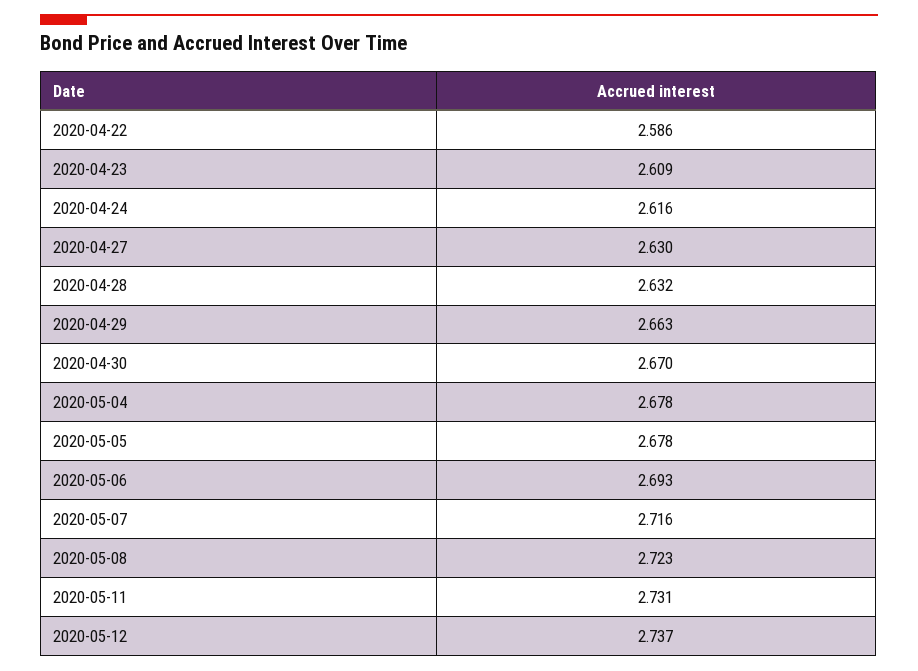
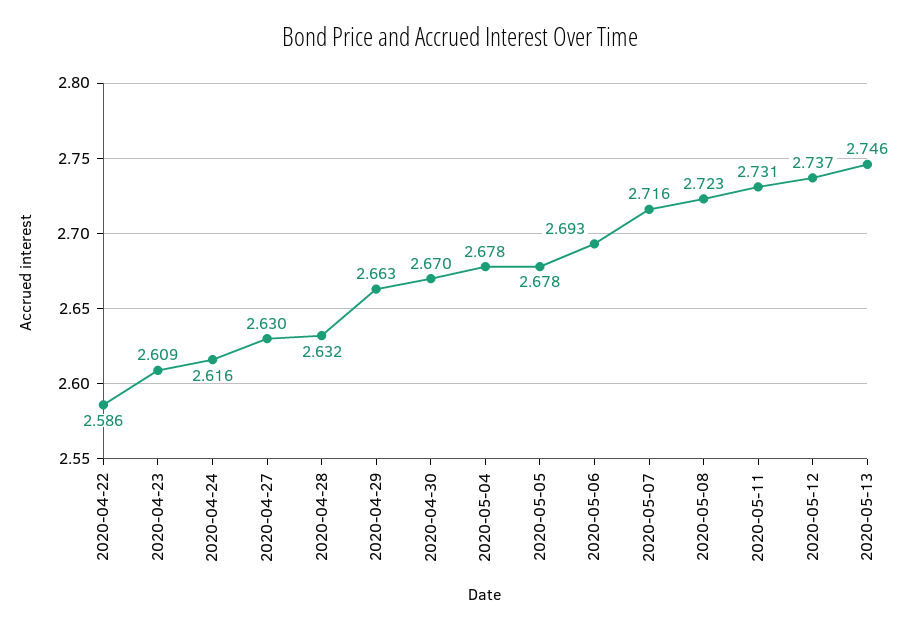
2020-05-13: none -> 2.746

